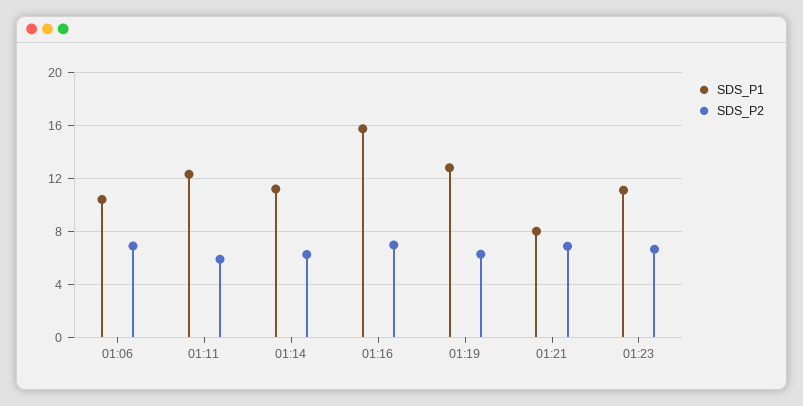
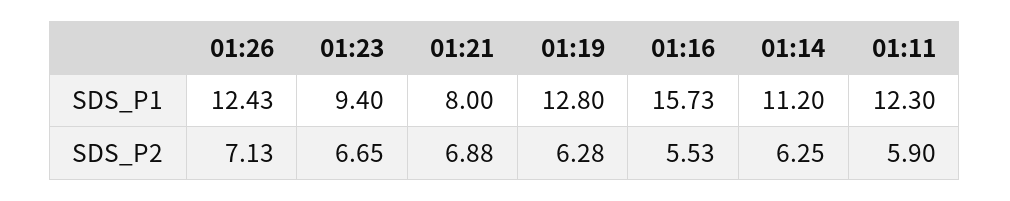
SDS_P1, 01:06: 10.5 -> none
SDS_P2, 01:06: 7 -> none
SDS_P2, 01:16: 7 -> 5.53
SDS_P1, 01:23: 11 -> 9.4
SDS_P1, 01:26: none -> 12.43
SDS_P2, 01:26: none -> 7.13

